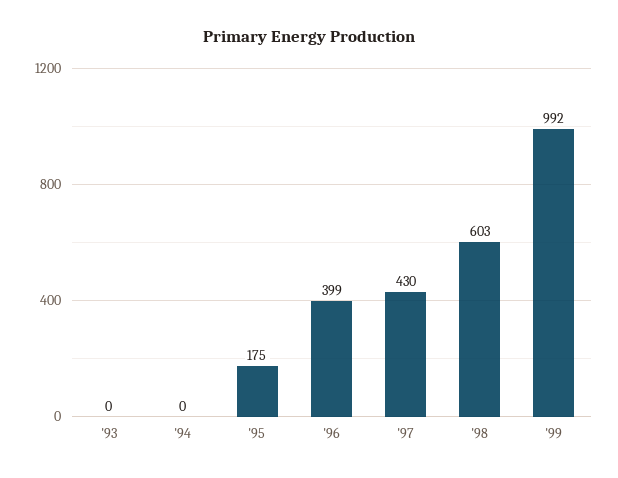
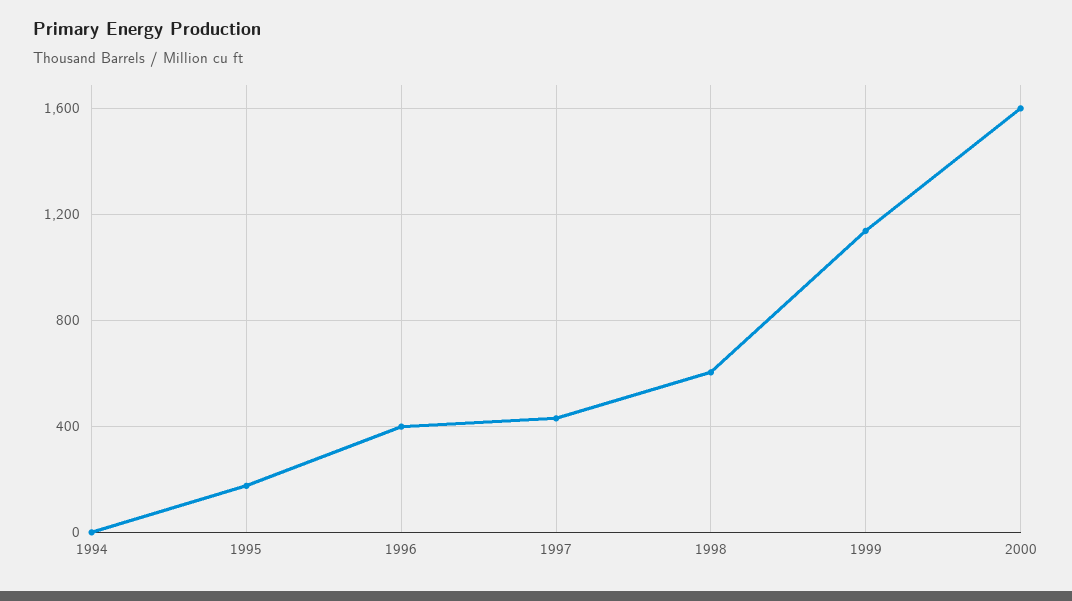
'93: 0 -> none
'99: 992 -> 1150
2000: none -> 1600

